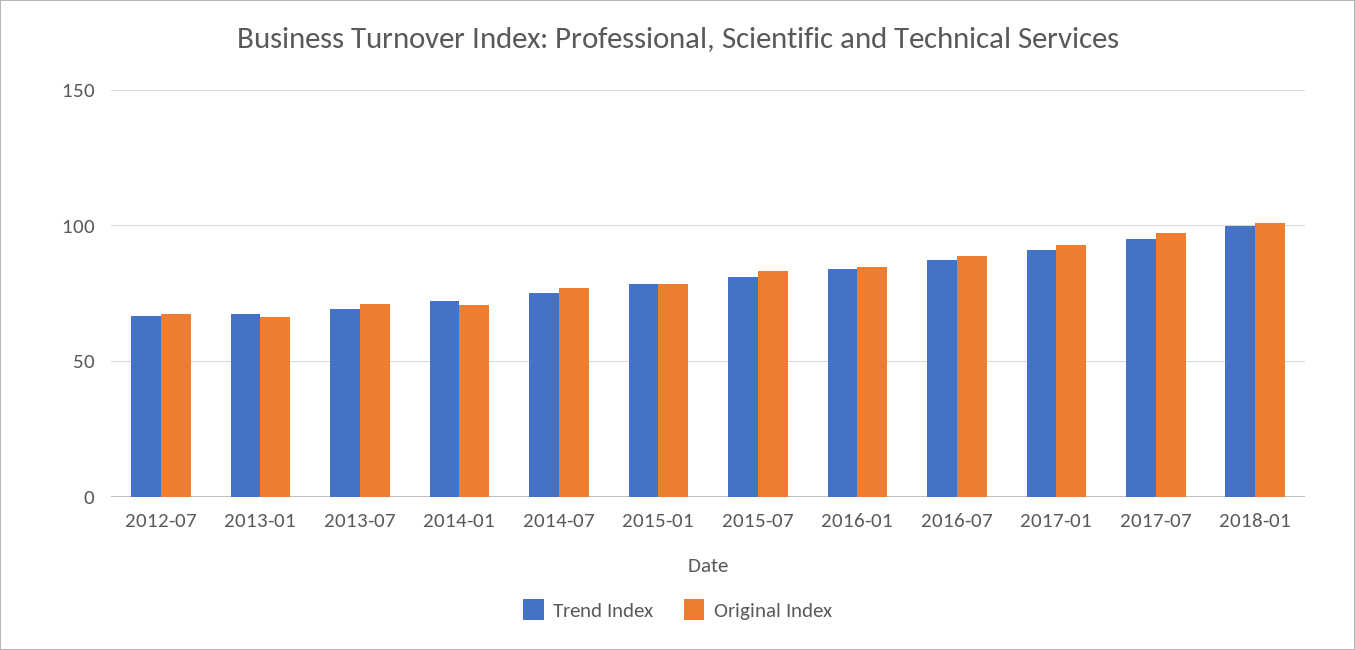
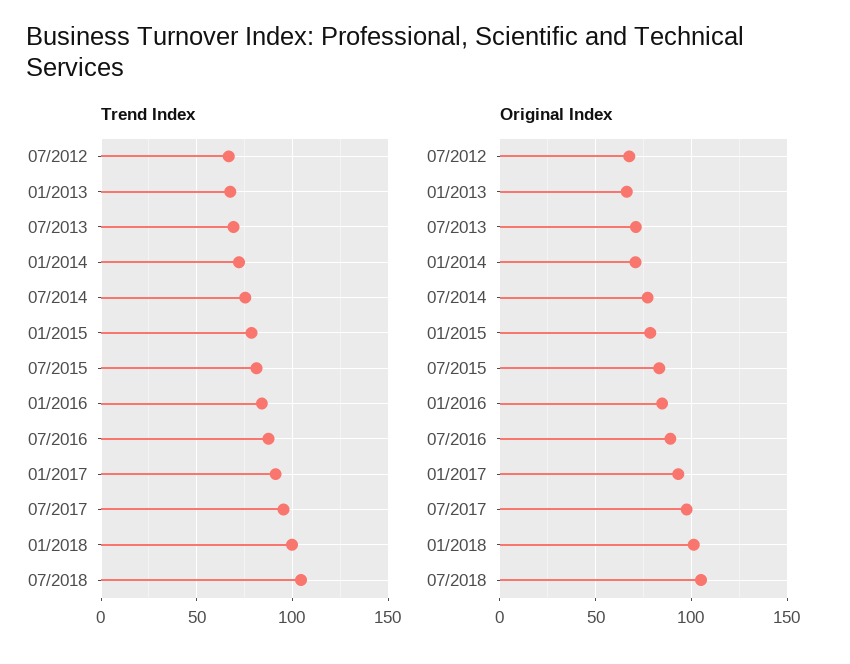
Trend Index, 07/2018: none -> 105
Original Index, 07/2018: none -> 105

